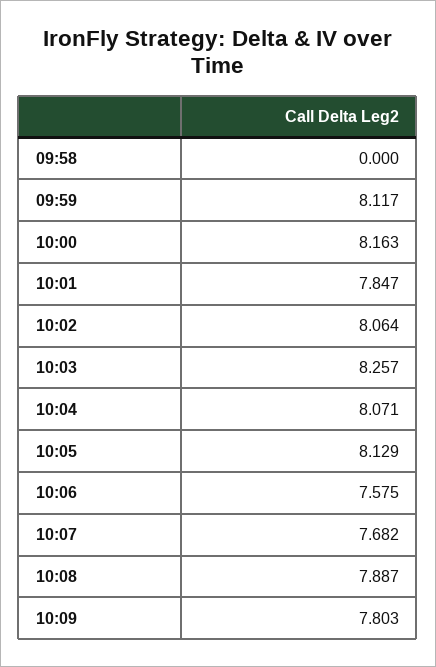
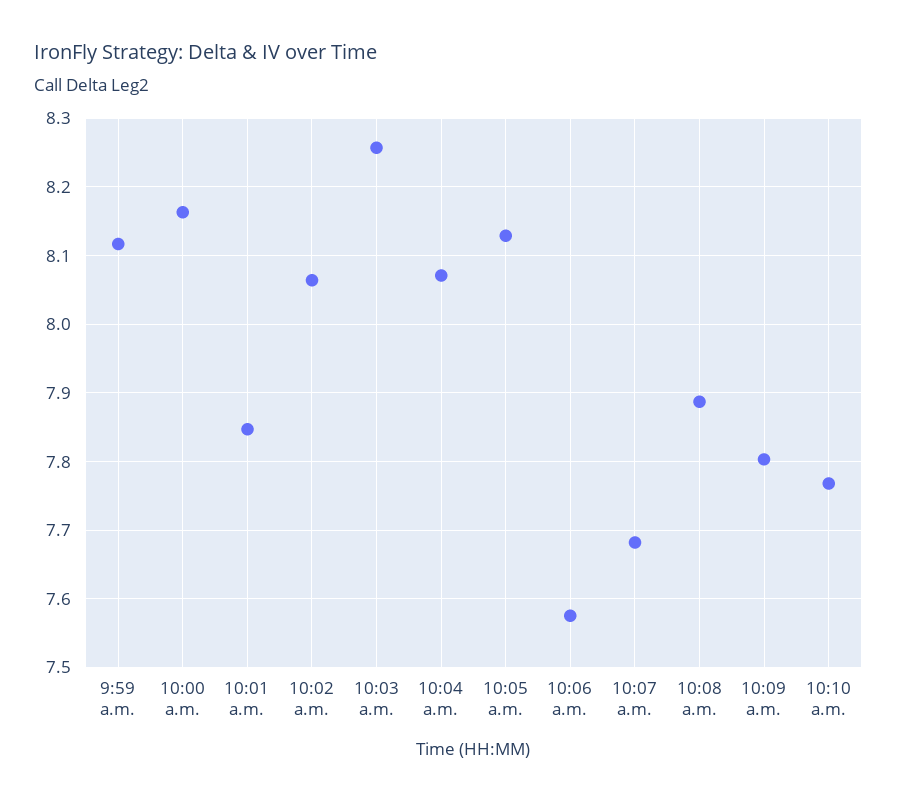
09:58: 0 -> none
10:10 a.m.: none -> 7.77

